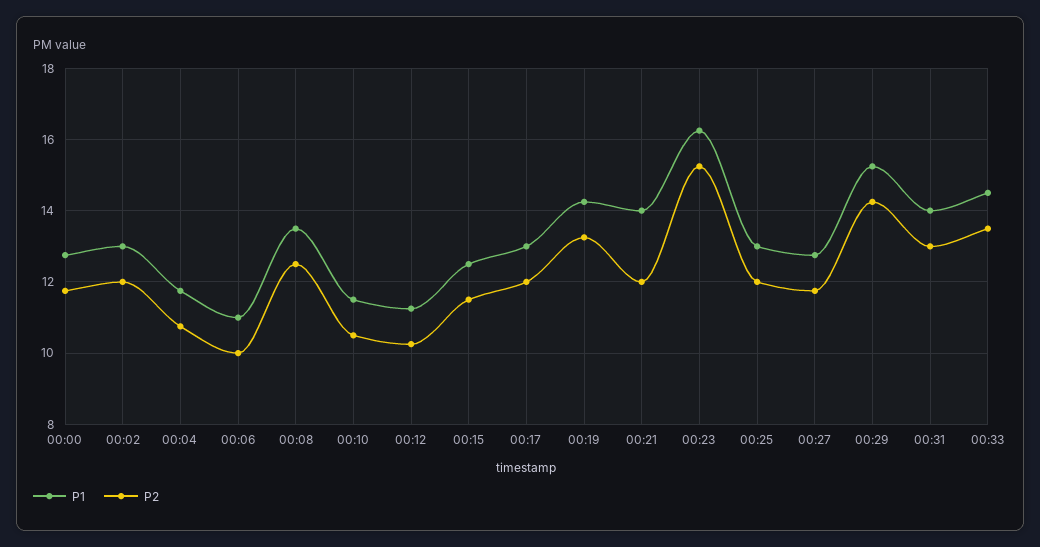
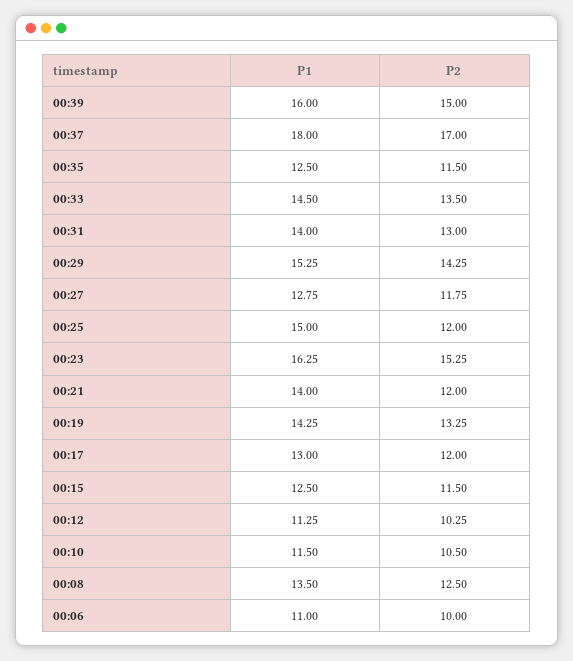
P1, 00:00: 12.8 -> none
P2, 00:00: 11.8 -> none
P1, 00:02: 13 -> none
P2, 00:02: 12 -> none
P1, 00:04: 11.8 -> none
P2, 00:04: 10.8 -> none
P1, 00:25: 13 -> 15
P1, 00:39: none -> 16
P2, 00:39: none -> 15
P1, 00:37: none -> 18
P2, 00:37: none -> 17
P1, 00:35: none -> 12.5
P2, 00:35: none -> 11.5

